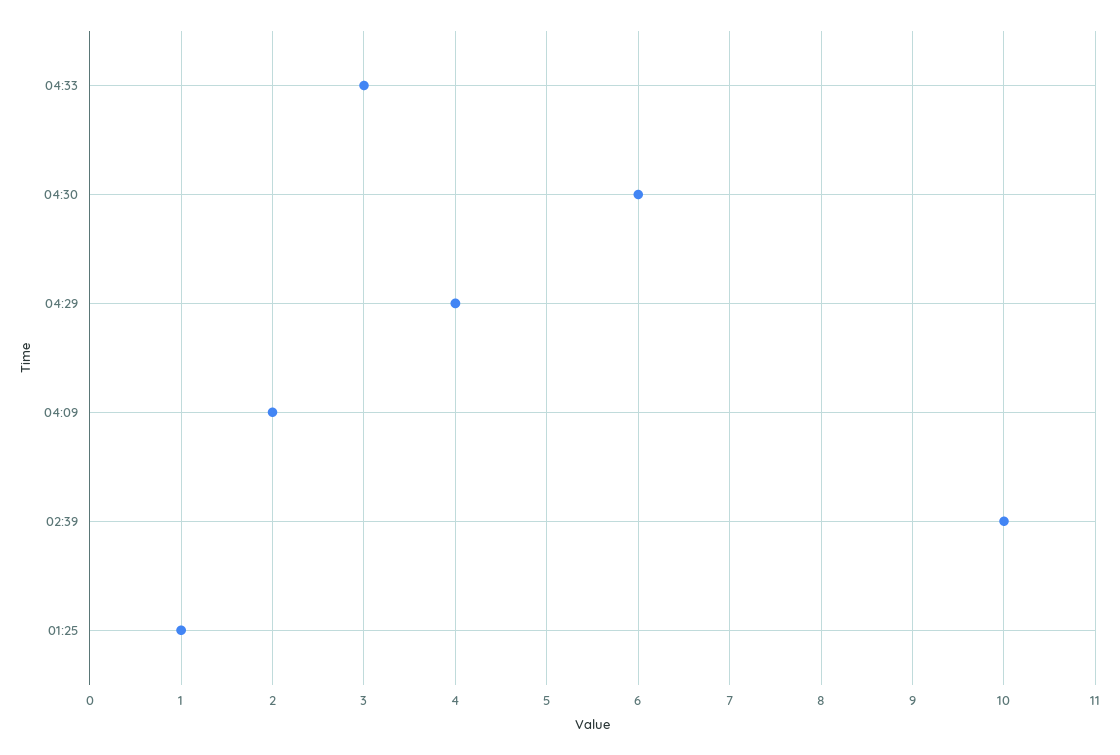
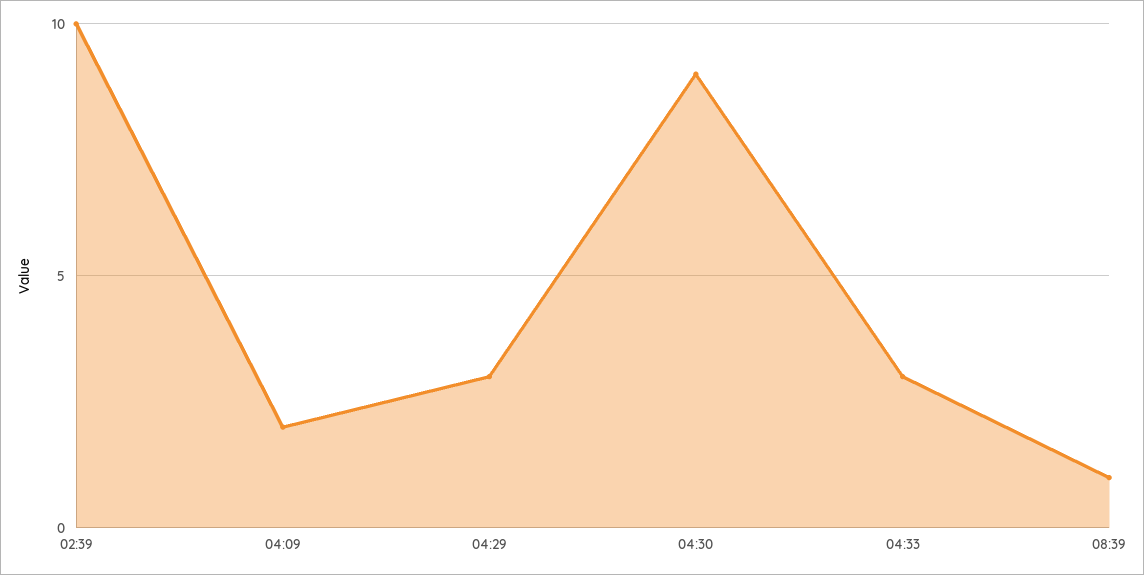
04:30: 6 -> 9
04:29: 4 -> 3
01:25: 1 -> none
08:39: none -> 1

